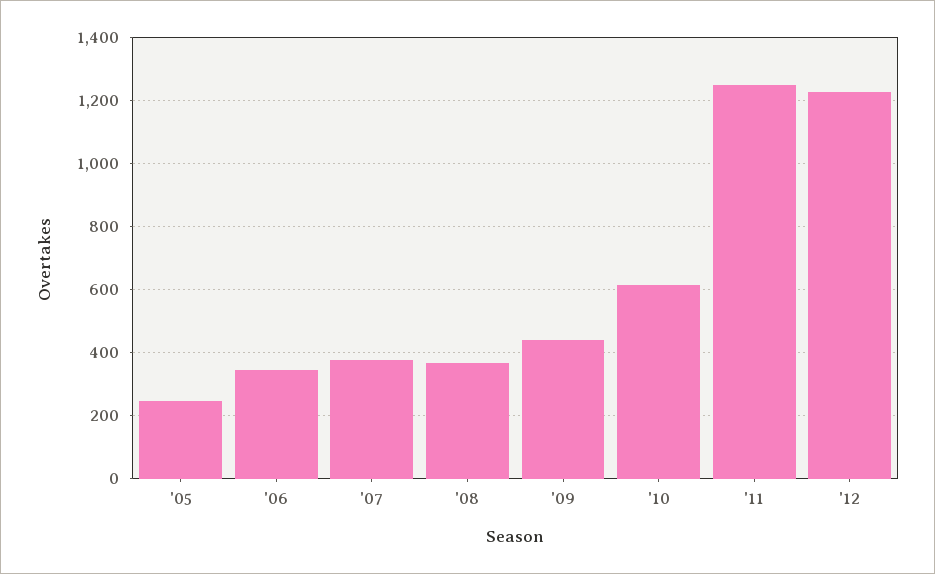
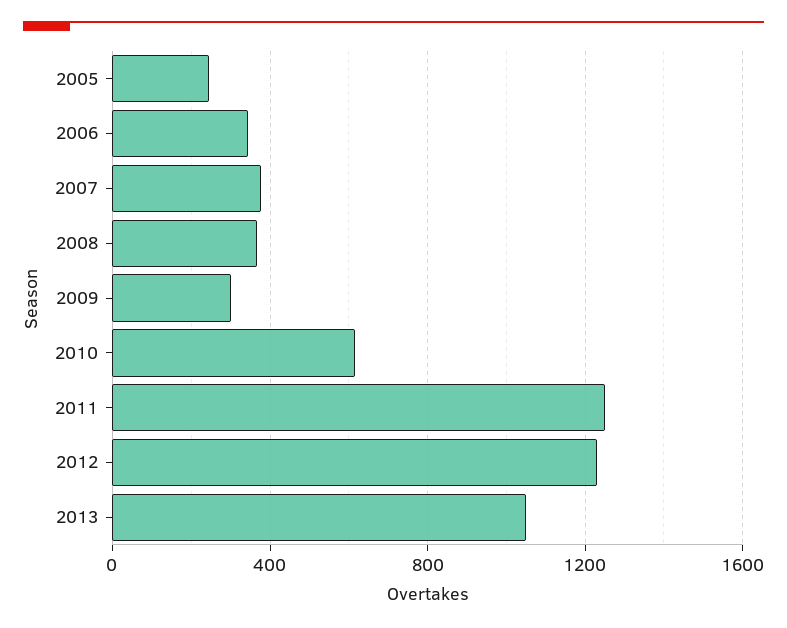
'09: 440 -> 300
2013: none -> 1050

